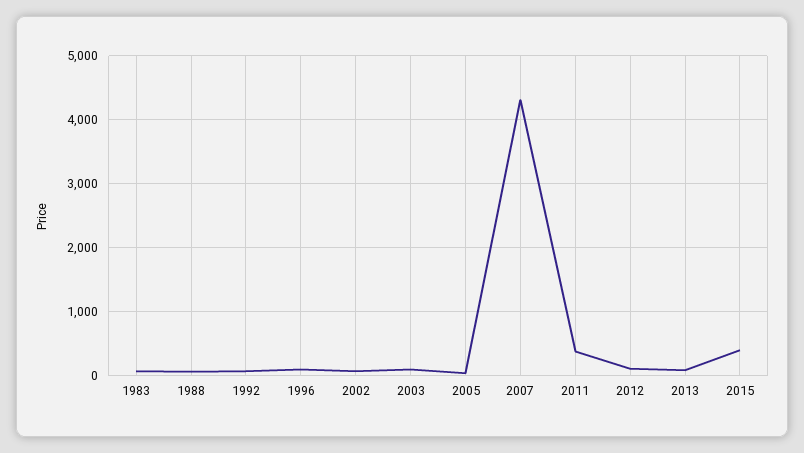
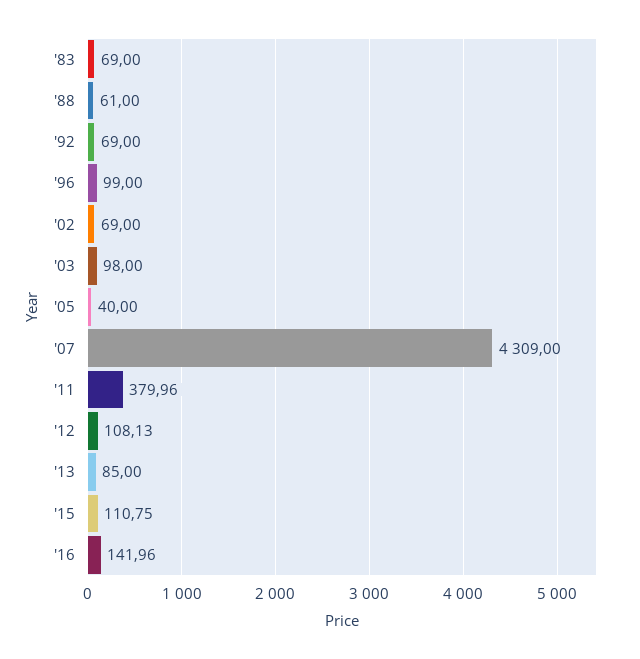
2015: 400 -> 110.75
'16: none -> 141.96

